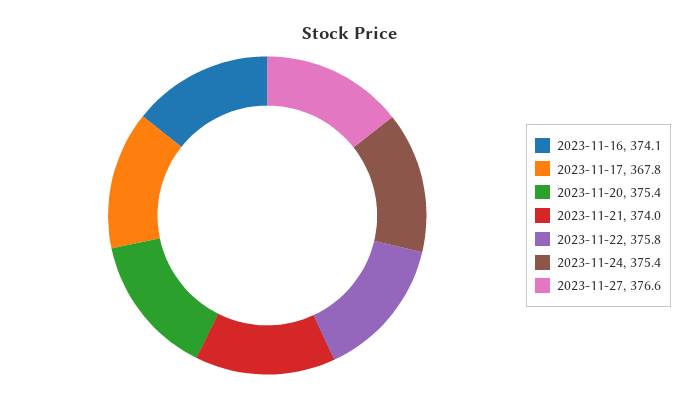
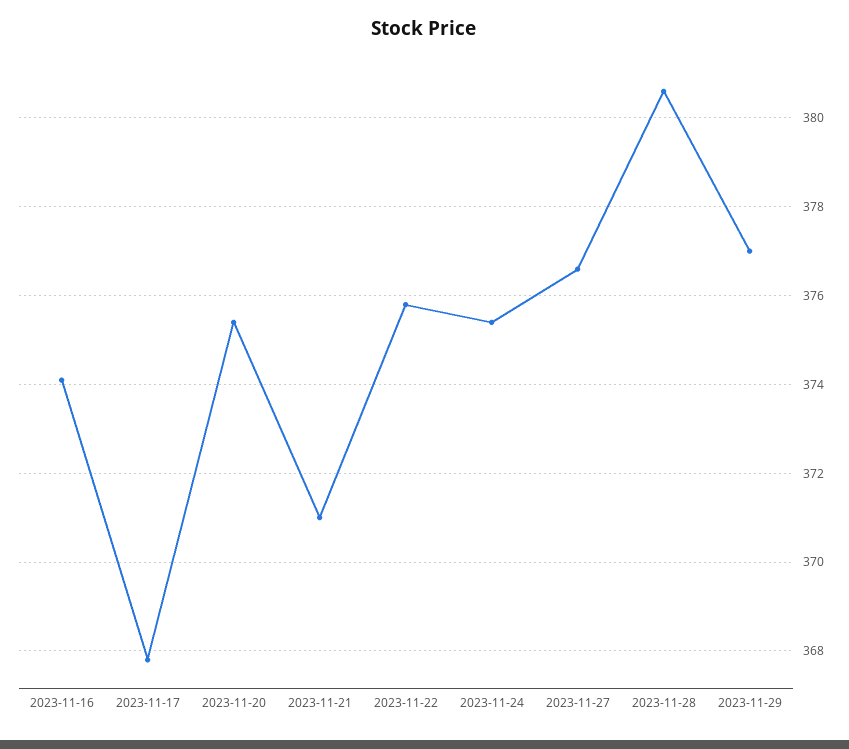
2023-11-21: 374 -> 371
2023-11-28: none -> 380.5
2023-11-29: none -> 377

